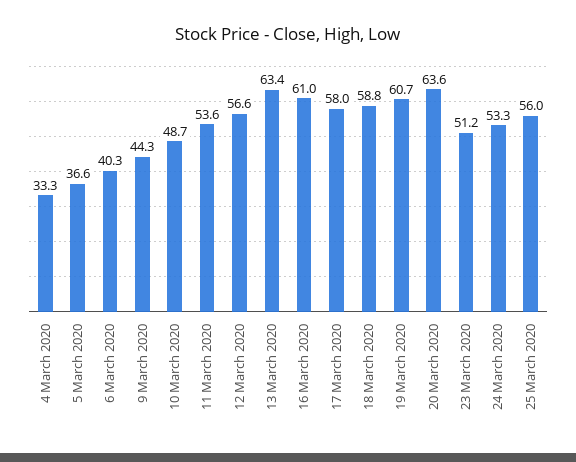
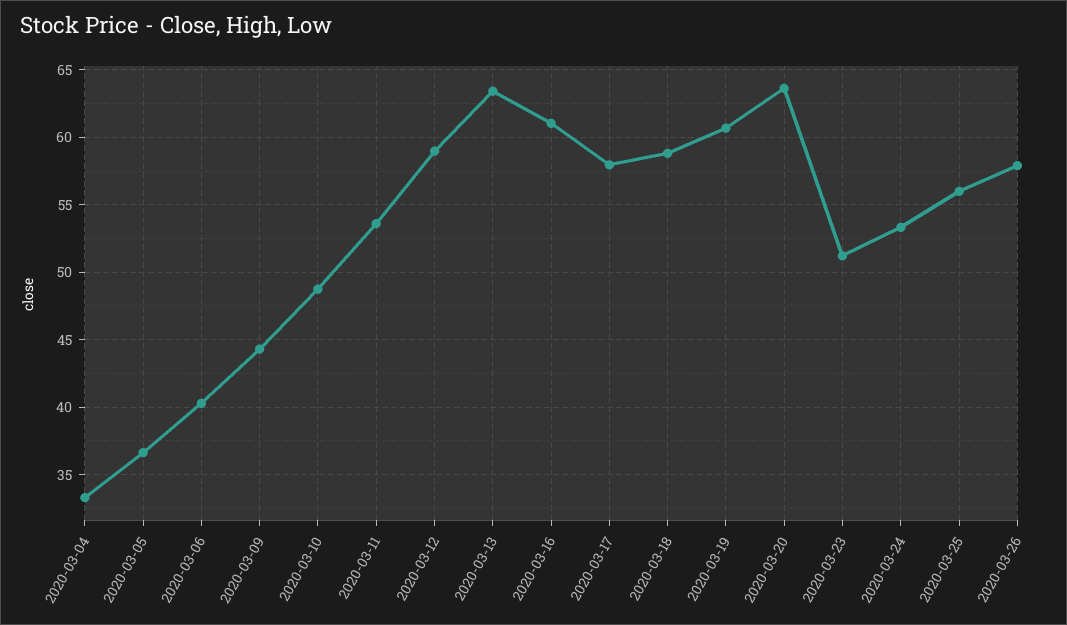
12 March 2020: 56.6 -> 59
2020-03-26: none -> 58

